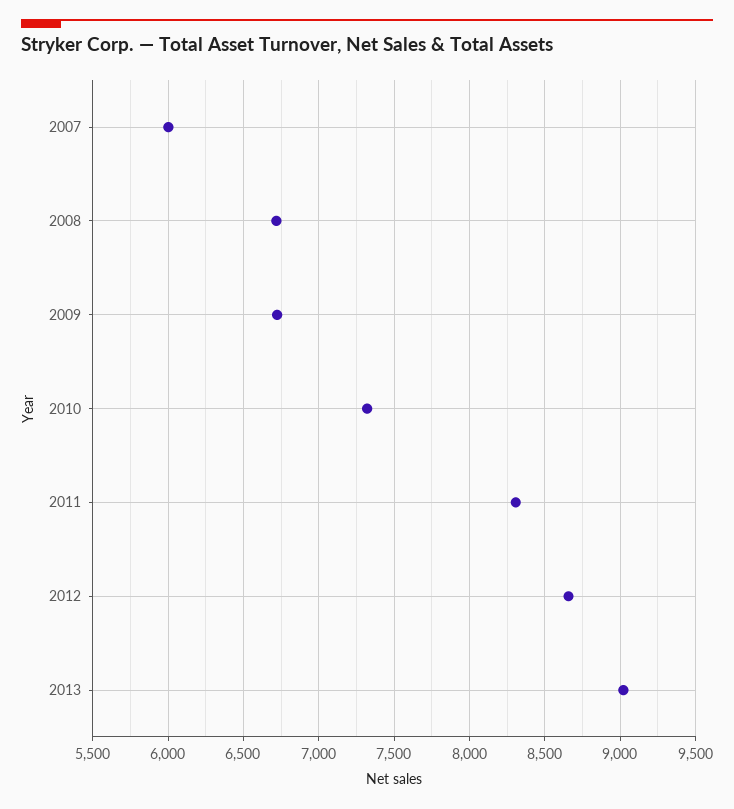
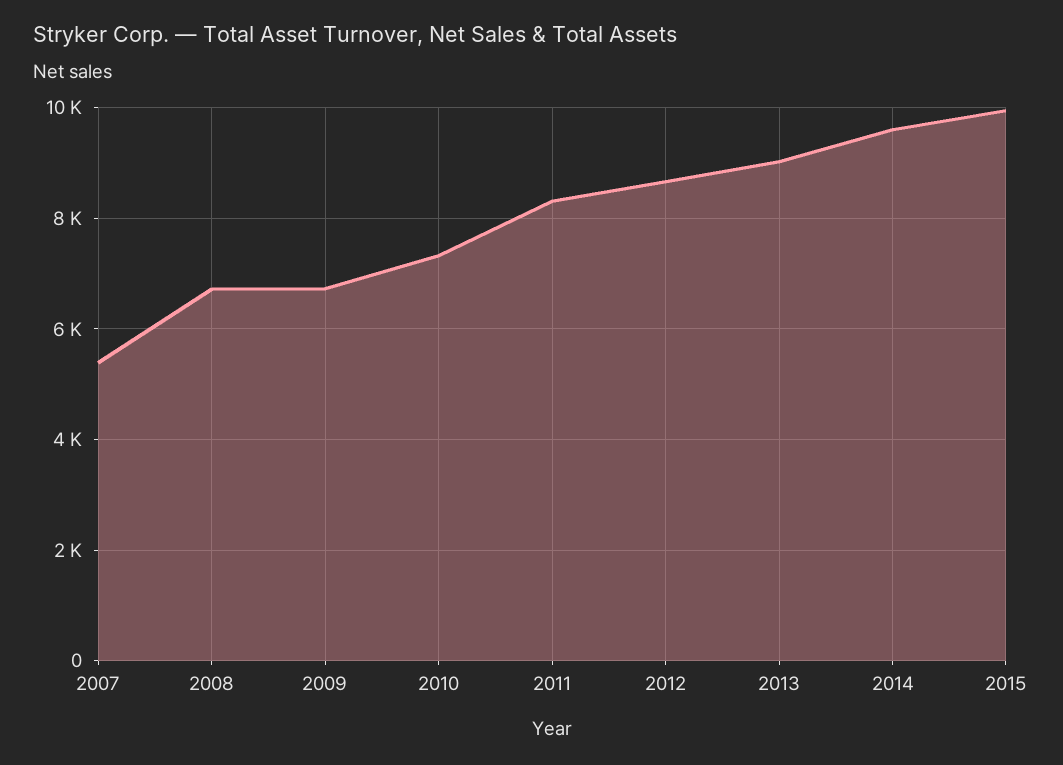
2007: 6000 -> 5400
2014: none -> 9600
2015: none -> 10000

